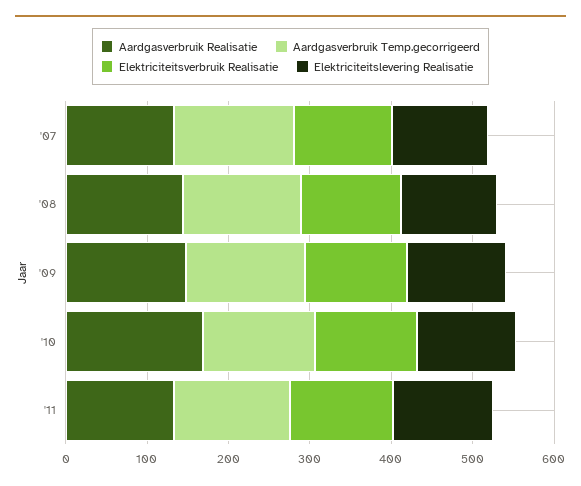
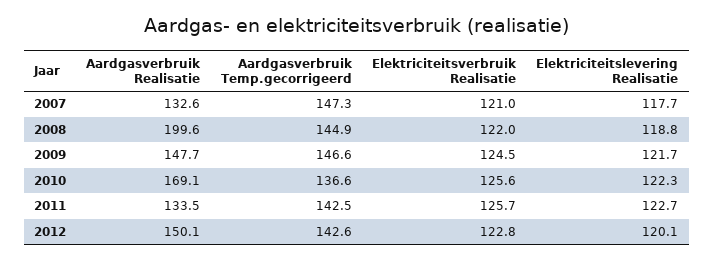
Aardgasverbruik Realisatie, '08: 140 -> 199.6
Aardgasverbruik Realisatie, 2012: none -> 150.1
Aardgasverbruik Temp.gecorrigeerd, 2012: none -> 142.6
Elektriciteitsverbruik Realisatie, 2012: none -> 122.8
Elektriciteitslevering Realisatie, 2012: none -> 120.1

